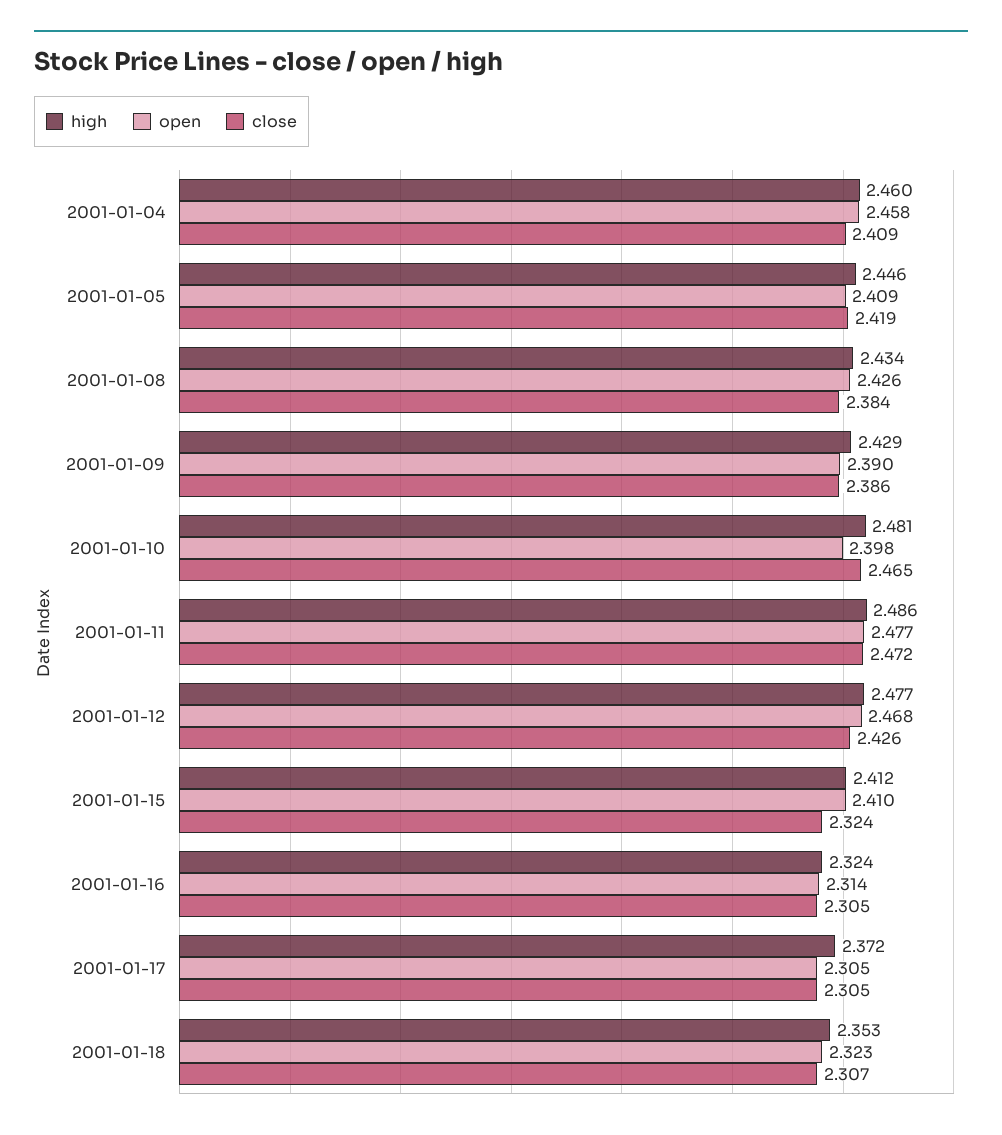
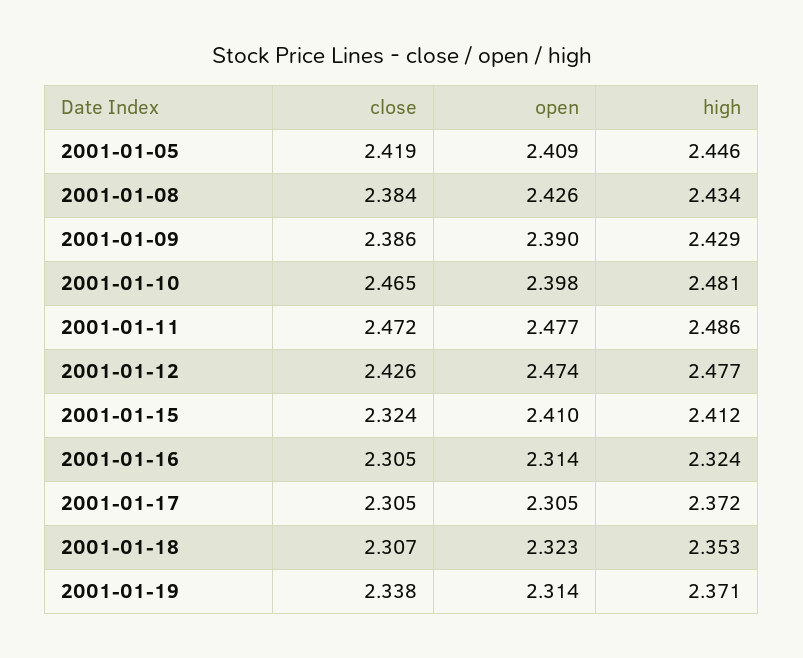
high, 2001-01-04: 2.46 -> none
open, 2001-01-04: 2.458 -> none
close, 2001-01-04: 2.409 -> none
open, 2001-01-12: 2.468 -> 2.474
close, 2001-01-19: none -> 2.338
open, 2001-01-19: none -> 2.314
high, 2001-01-19: none -> 2.371

